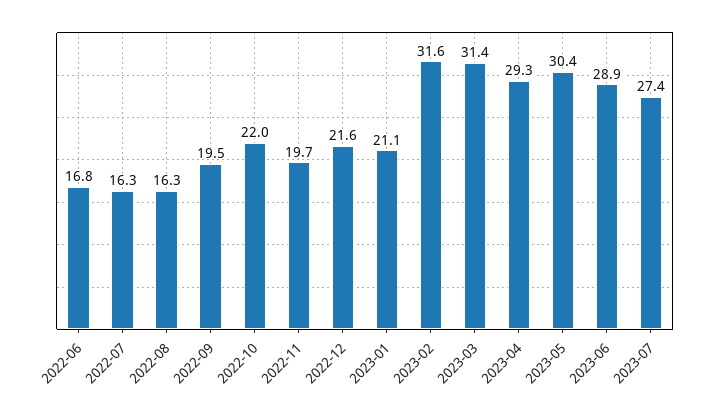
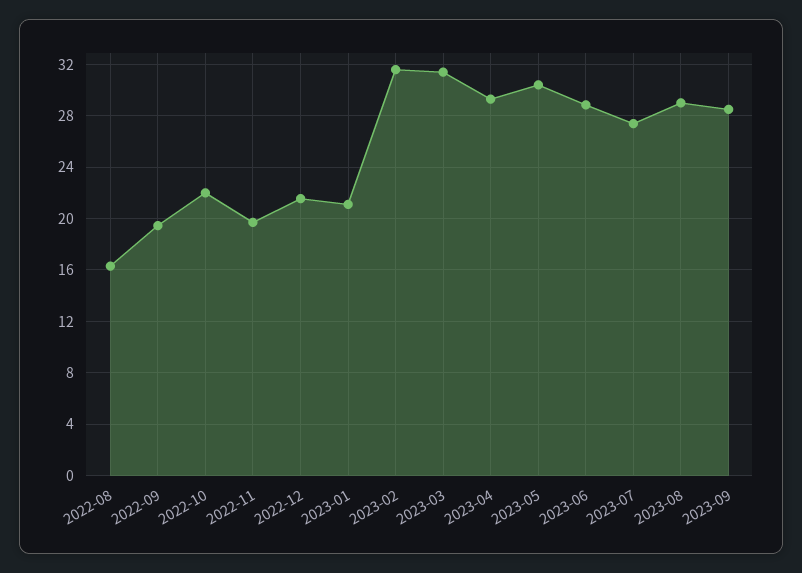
2022-06: 16.8 -> none
2022-07: 16.3 -> none
2023-08: none -> 29
2023-09: none -> 28.5

